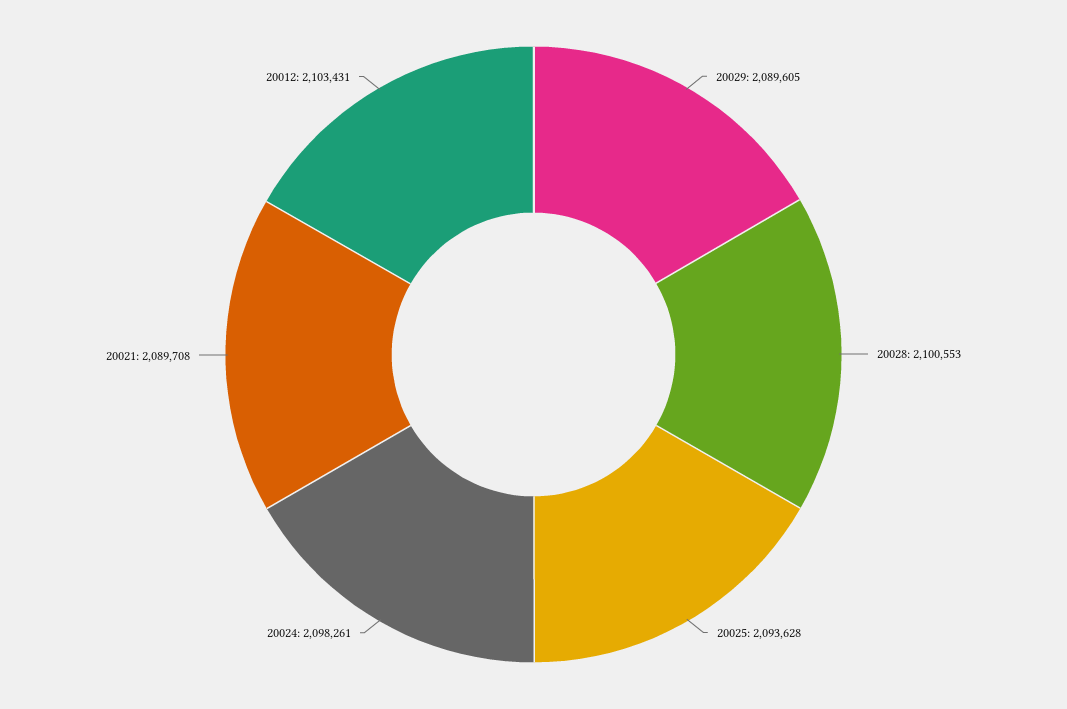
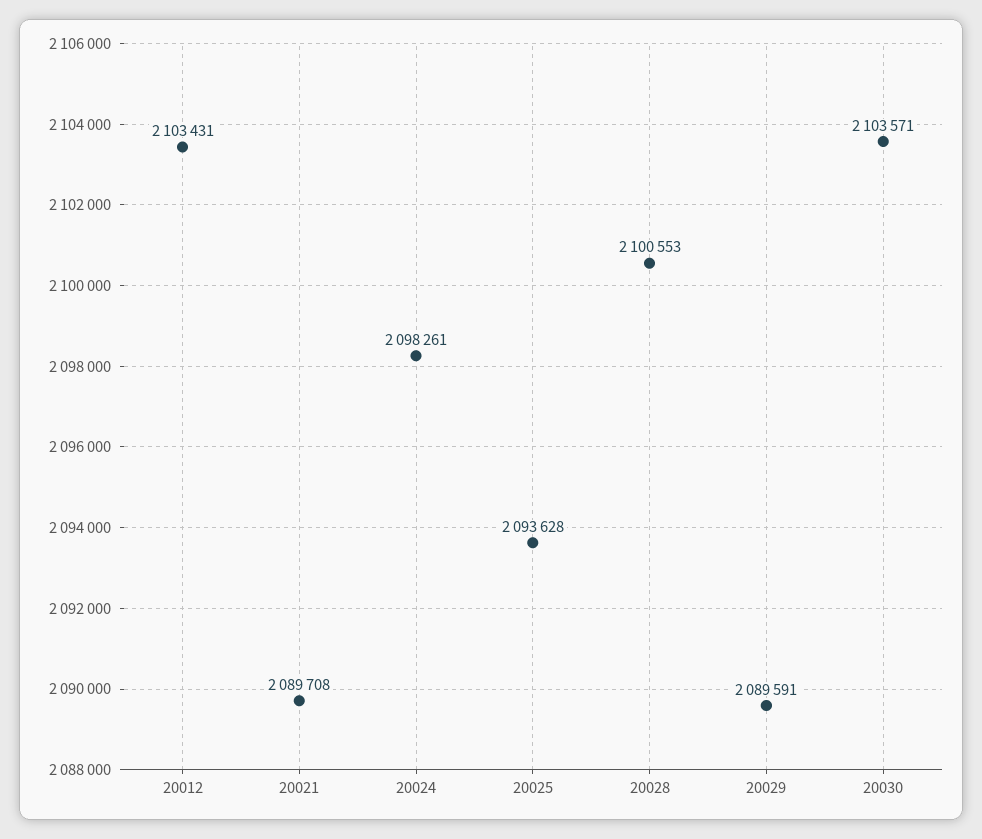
20029: 2089605 -> 2089591
20030: none -> 2103571

